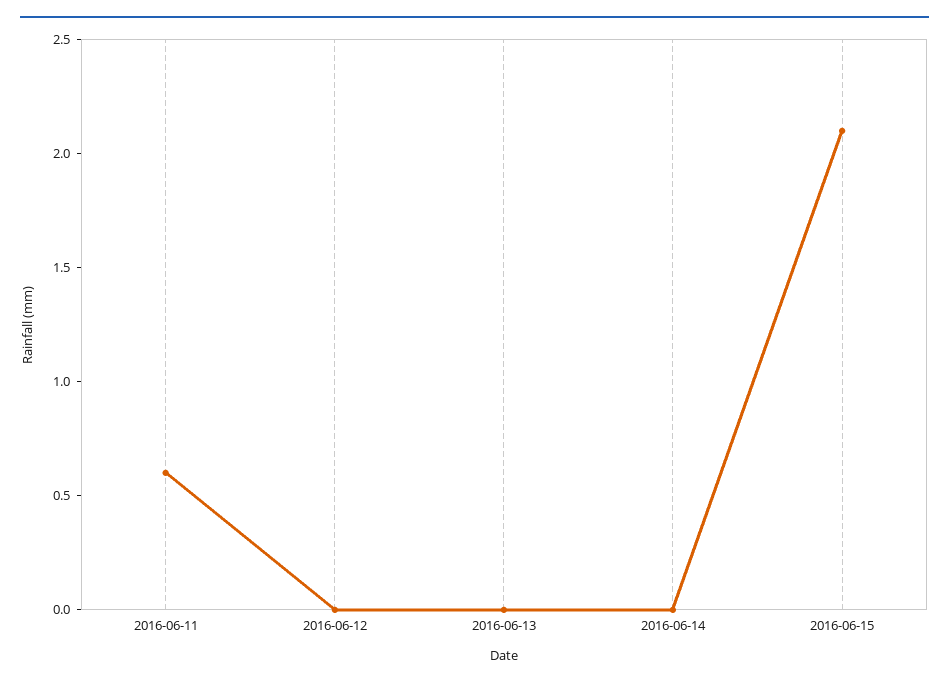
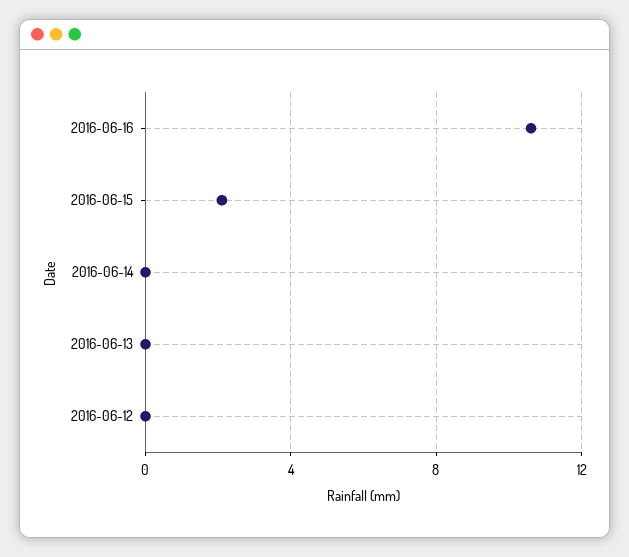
2016-06-11: 0.6 -> none
2016-06-16: none -> 10.5

